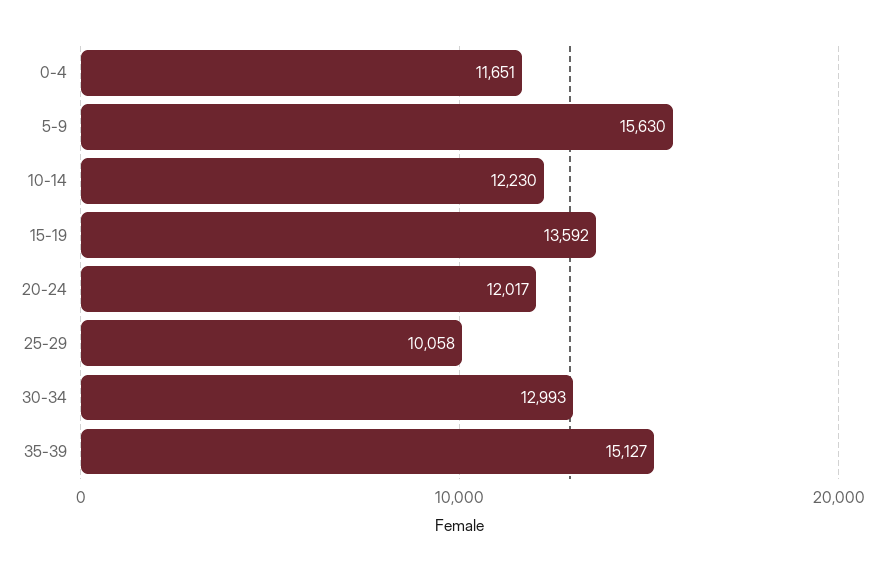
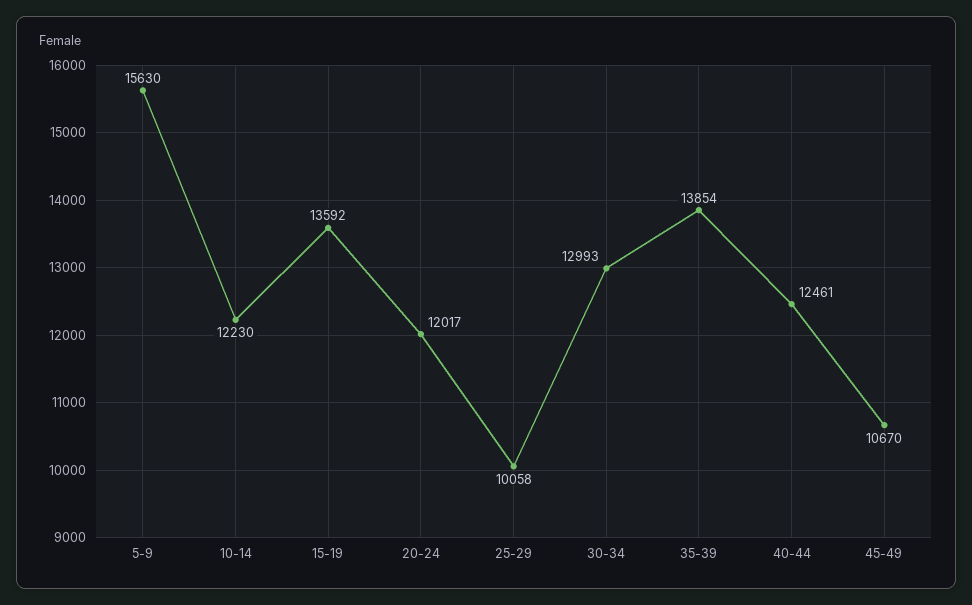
0-4: 11651 -> none
35-39: 15127 -> 13854
40-44: none -> 12461
45-49: none -> 10670

